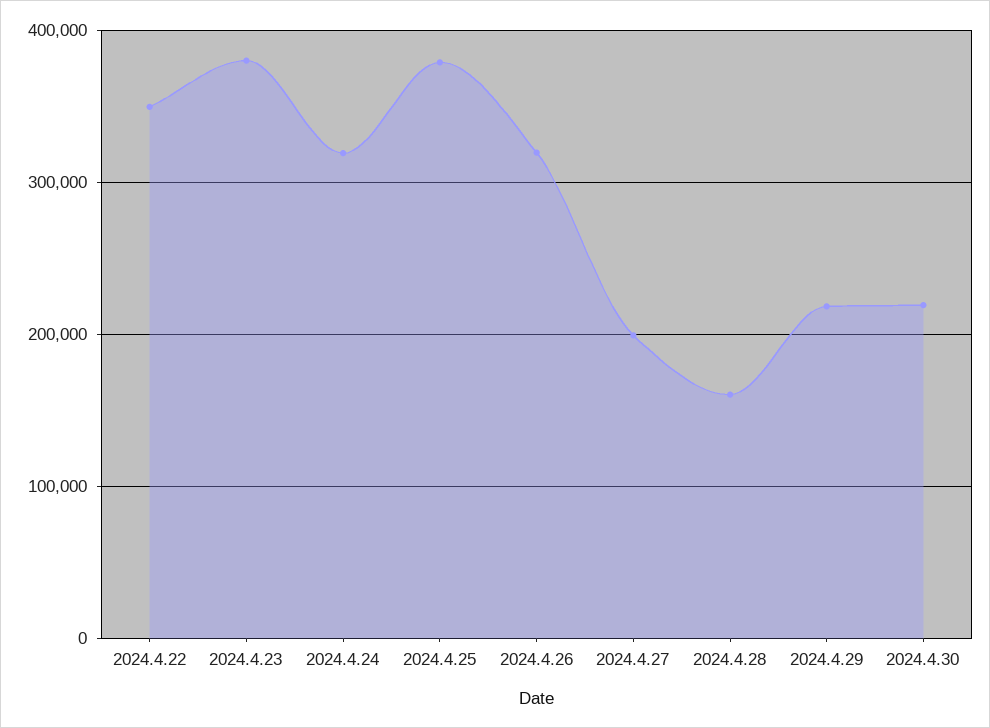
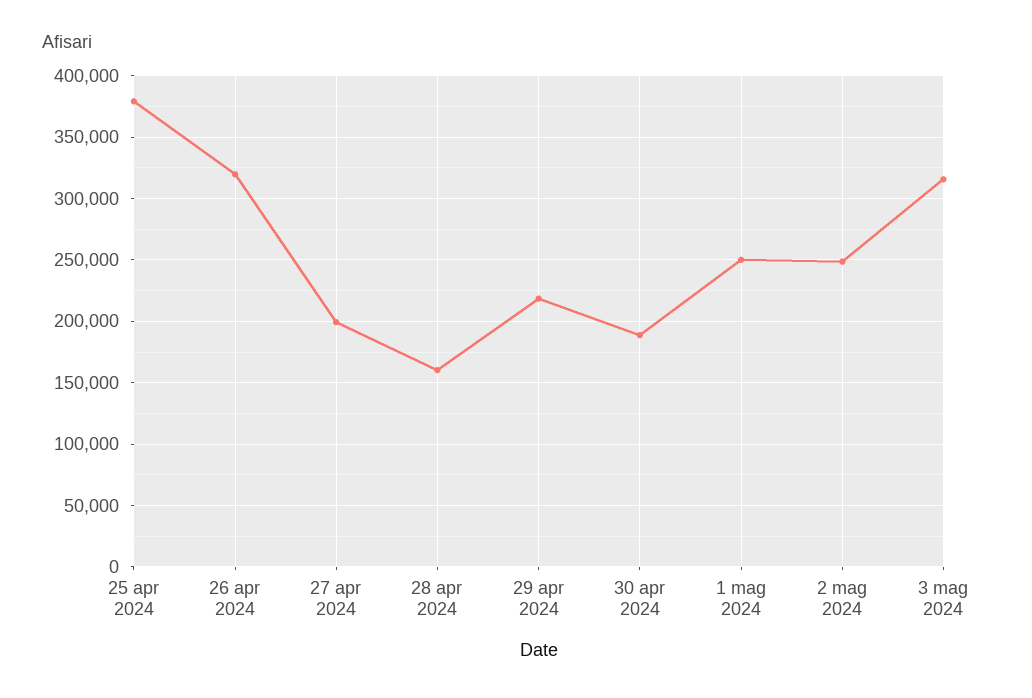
2024.4.22: 350000 -> none
2024.4.23: 380000 -> none
2024.4.24: 320000 -> none
2024.4.30: 220000 -> 190000
1 mag 2024: none -> 250000
2 mag 2024: none -> 250000
3 mag 2024: none -> 315000

